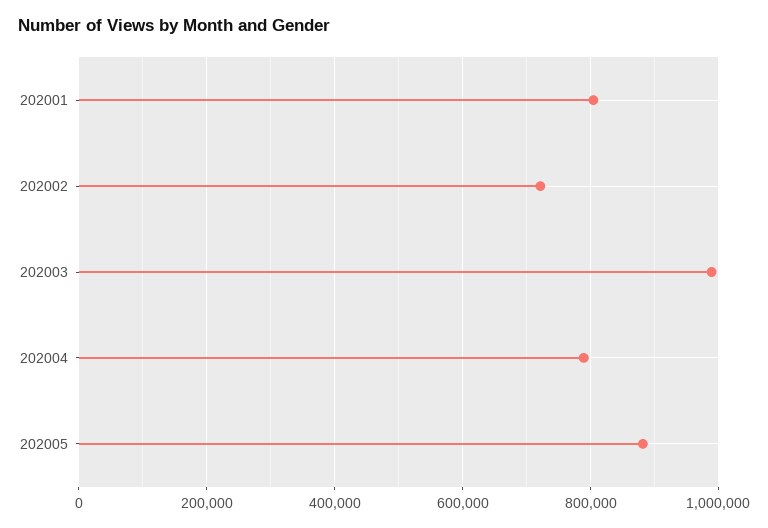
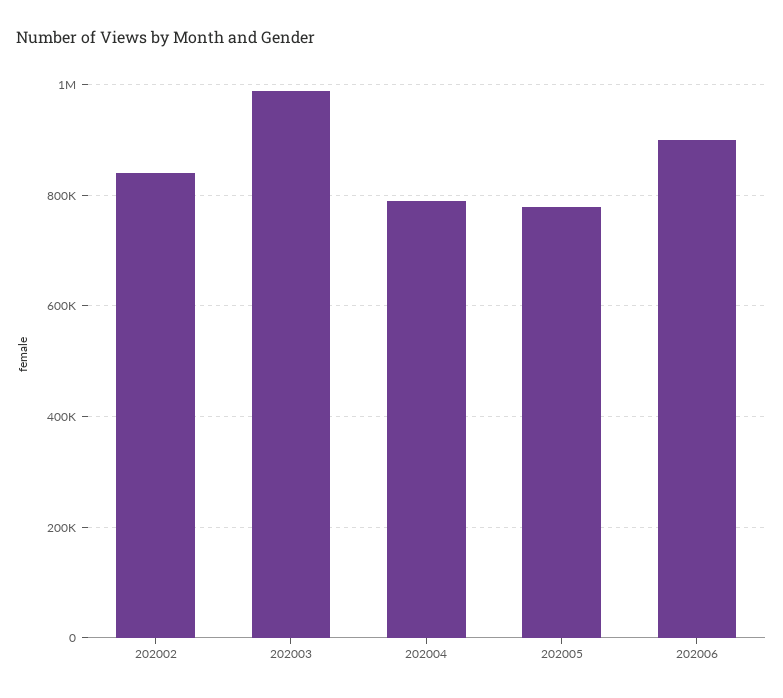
202001: 800000 -> none
202002: 720000 -> 840000
202005: 880000 -> 780000
202006: none -> 900000

